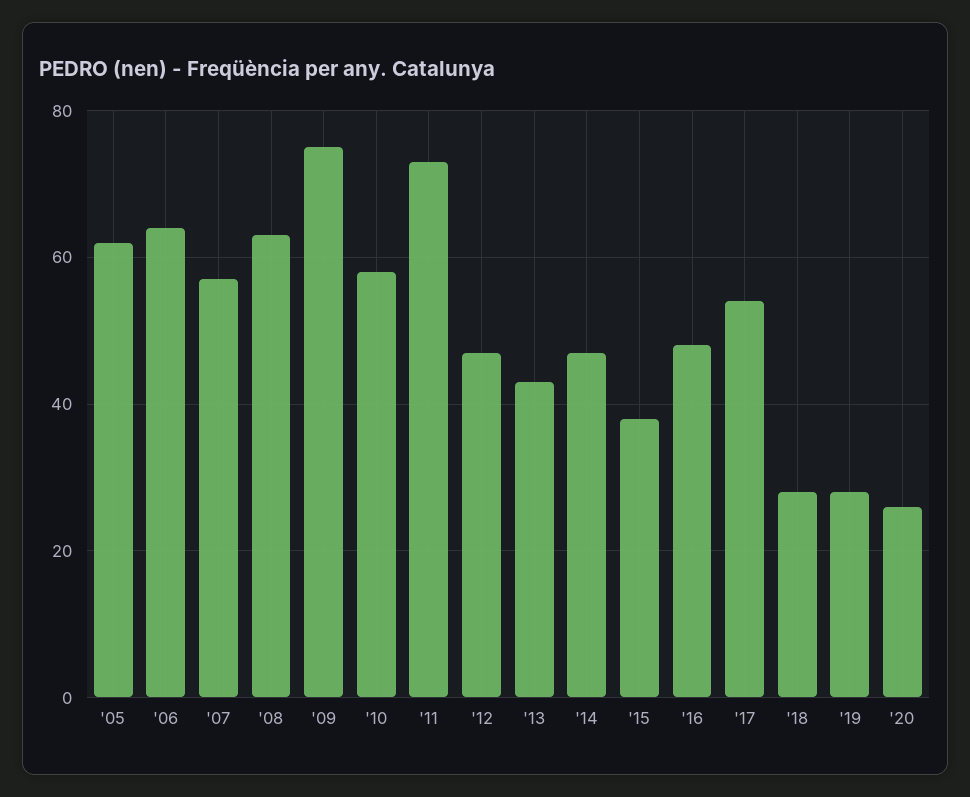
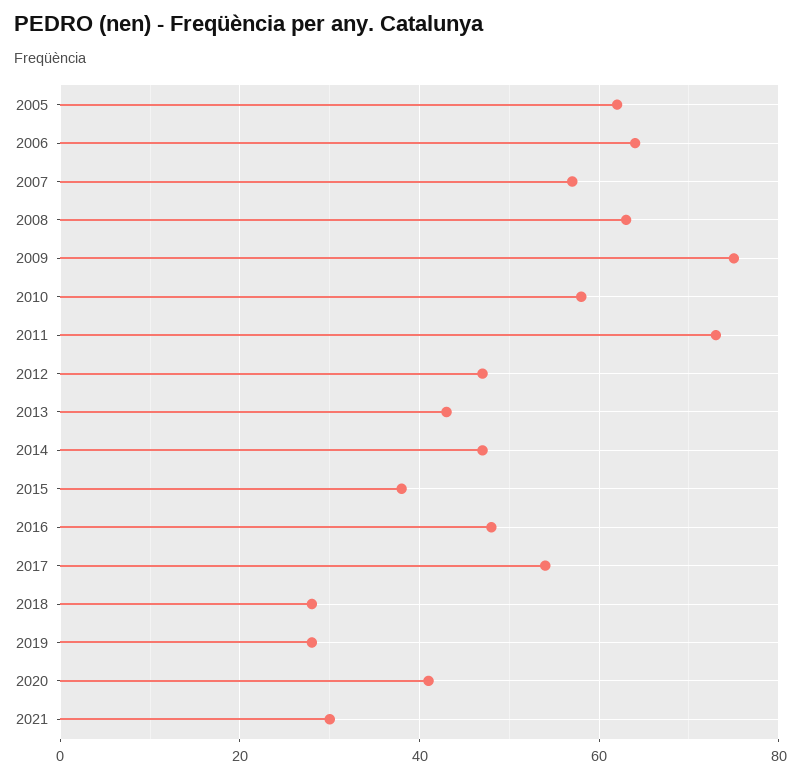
'20: 25 -> 40
2021: none -> 30

